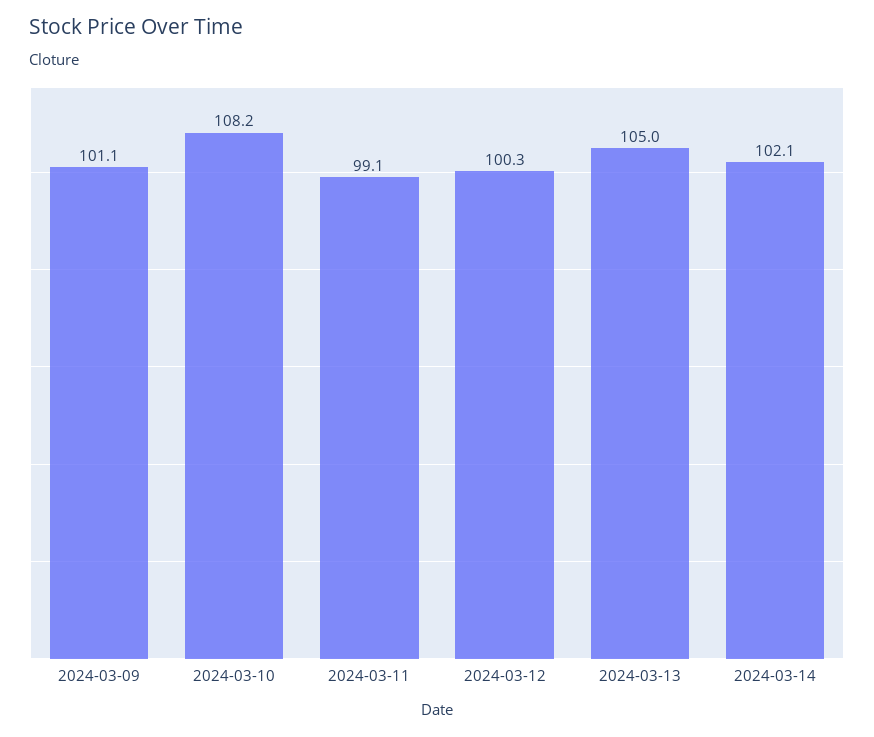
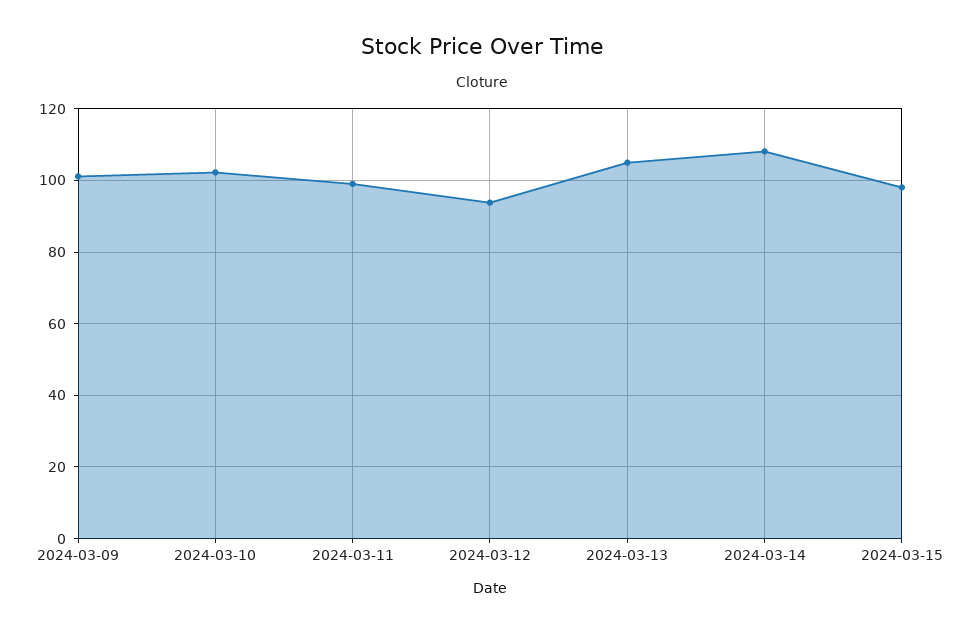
2024-03-10: 108.2 -> 102
2024-03-12: 100.3 -> 94
2024-03-14: 102.1 -> 108
2024-03-15: none -> 98

